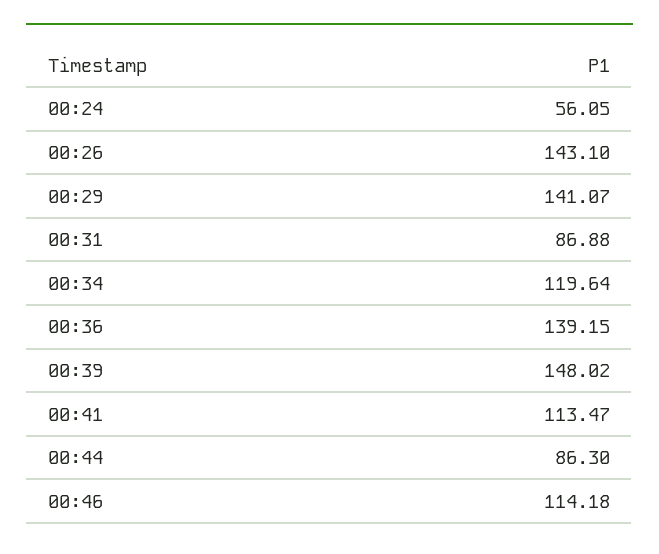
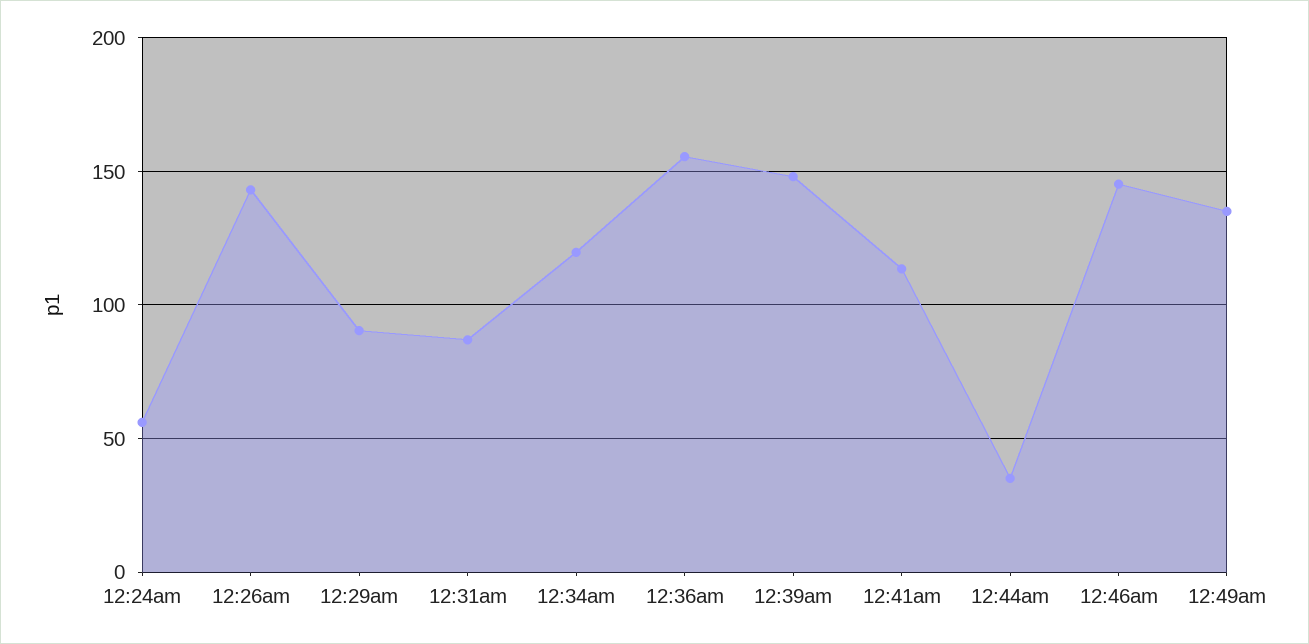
00:29: 141.07 -> 90
00:36: 139.15 -> 155
00:44: 86.3 -> 35
00:46: 114.18 -> 145
12:49am: none -> 135

